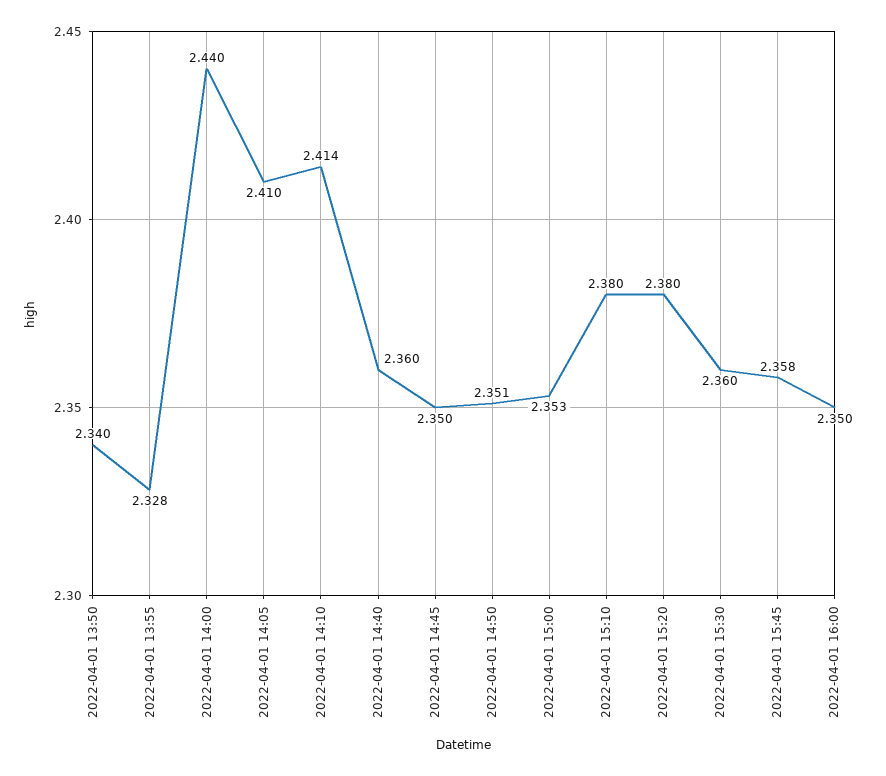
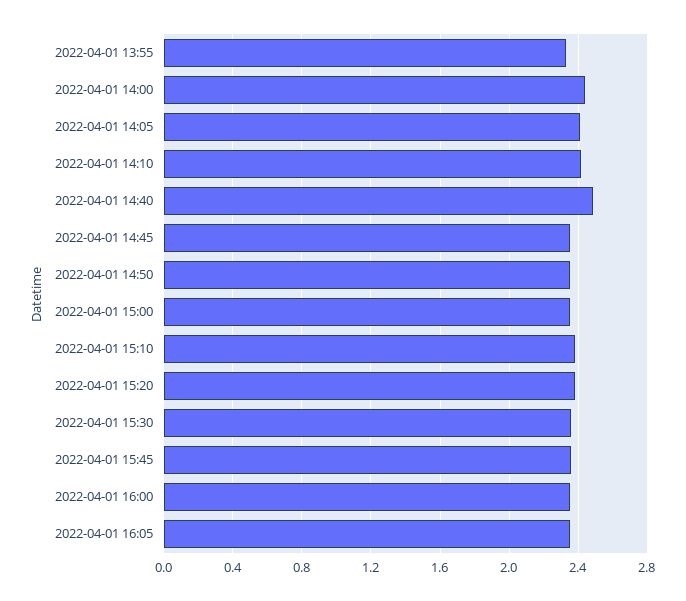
2022-04-01 13:50: 2.34 -> none
2022-04-01 14:40: 2.36 -> 2.5
2022-04-01 16:05: none -> 2.35

